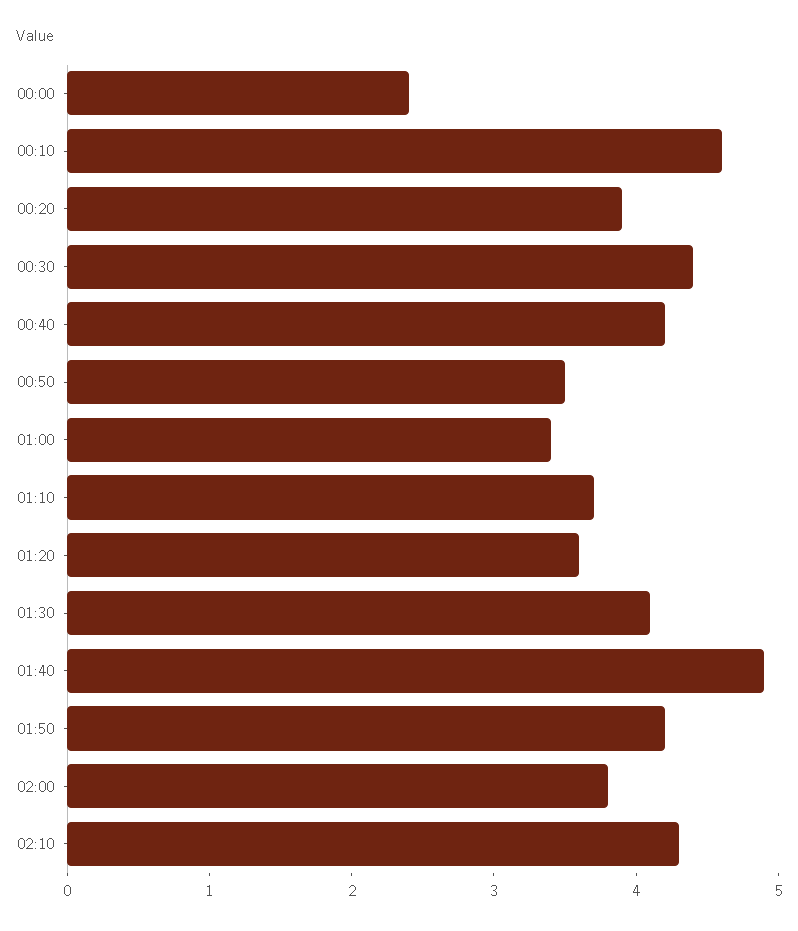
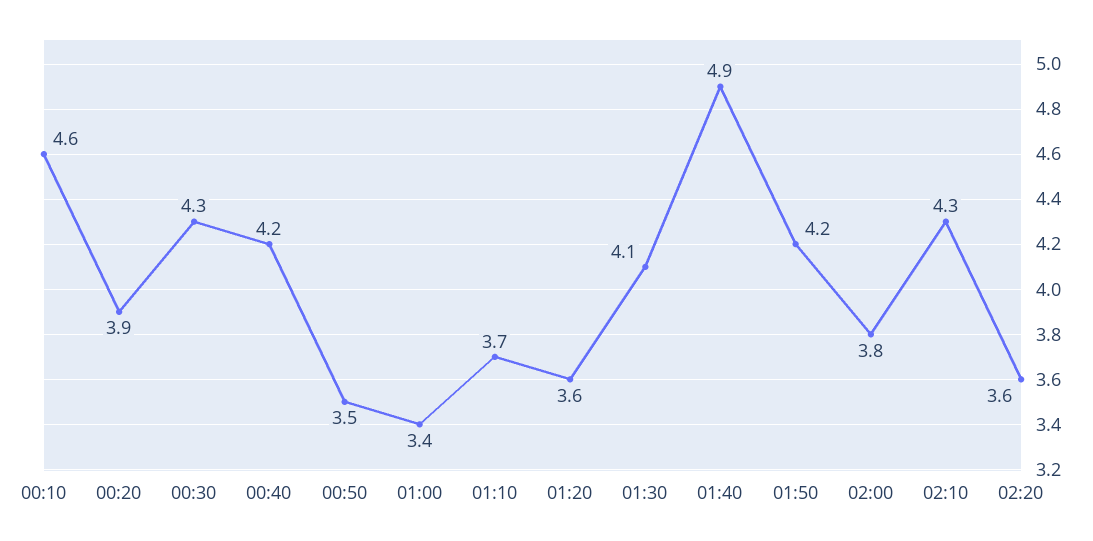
00:00: 2.4 -> none
00:30: 4.4 -> 4.3
02:20: none -> 3.6

